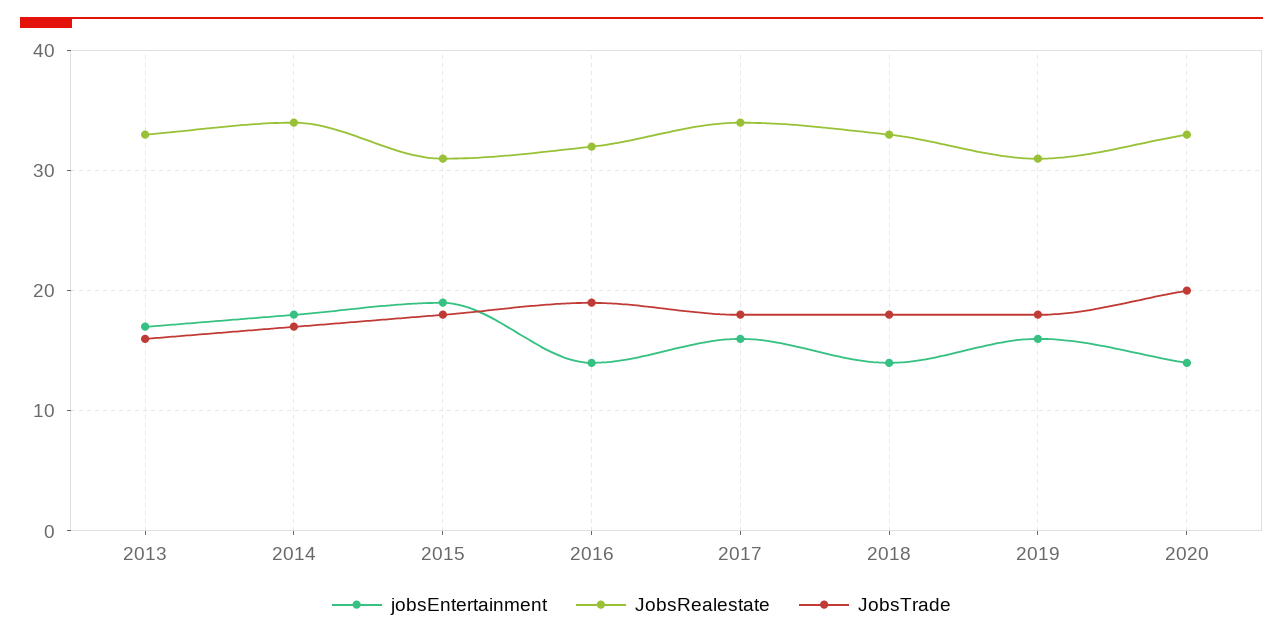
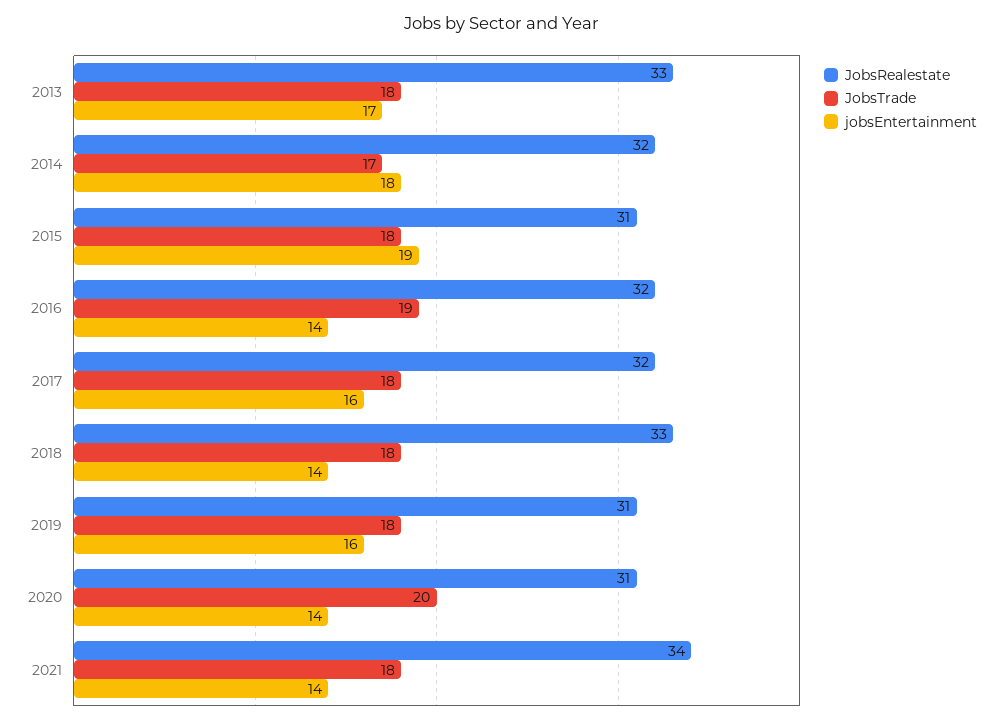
JobsTrade, 2013: 16 -> 18
JobsRealestate, 2014: 34 -> 32
JobsRealestate, 2017: 34 -> 32
JobsRealestate, 2020: 33 -> 31
JobsRealestate, 2021: none -> 34
JobsTrade, 2021: none -> 18
jobsEntertainment, 2021: none -> 14

